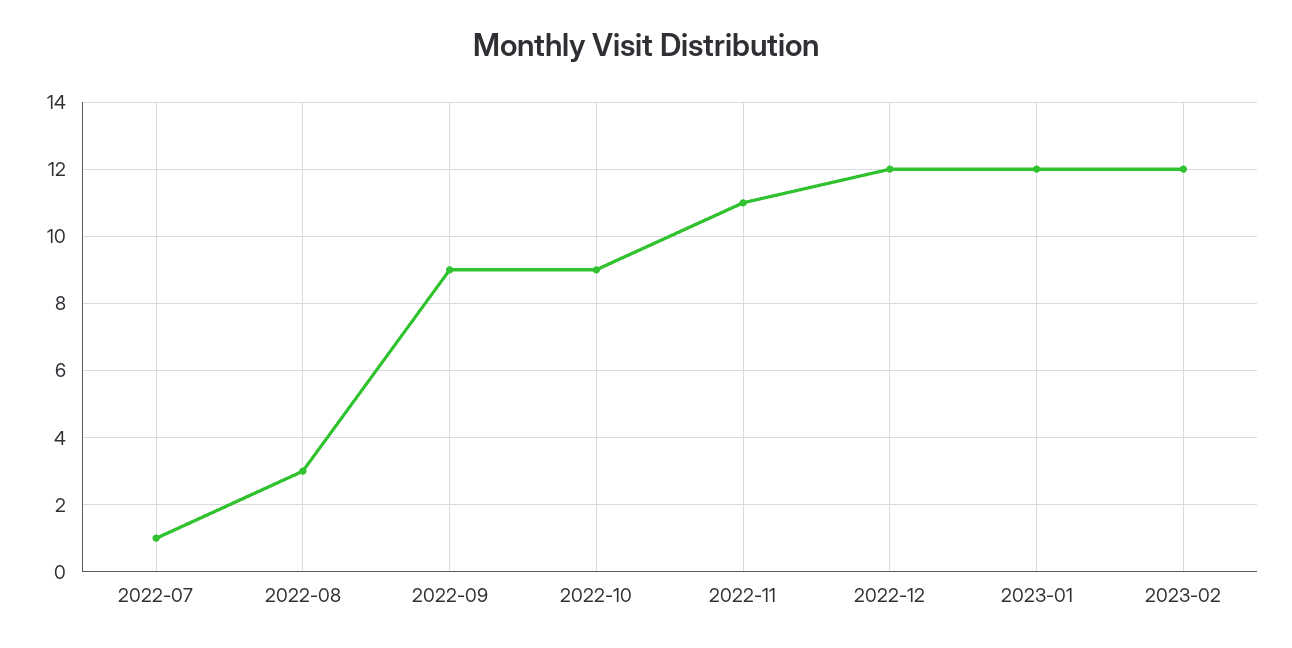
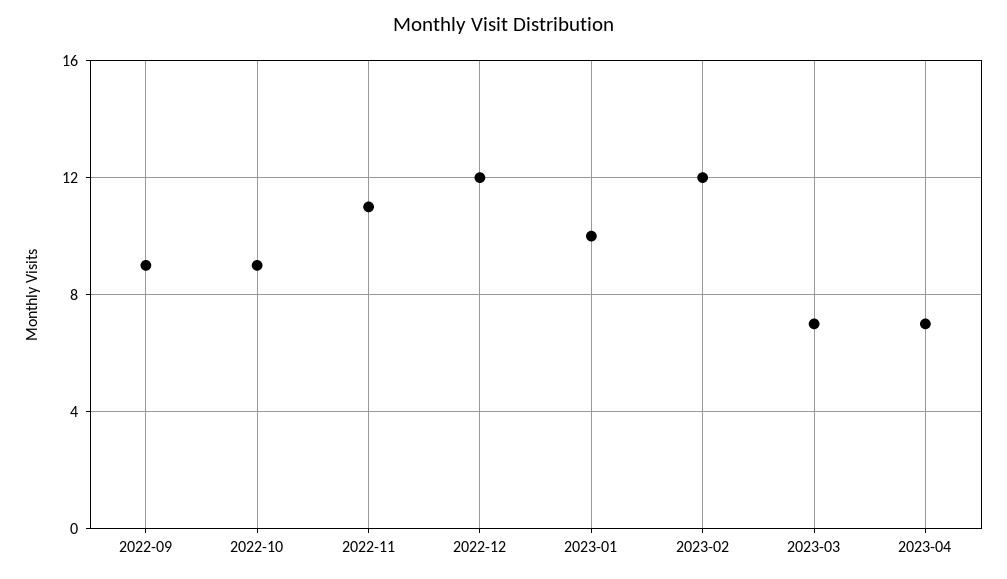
2022-07: 1 -> none
2022-08: 3 -> none
2023-01: 12 -> 10
2023-03: none -> 7
2023-04: none -> 7

